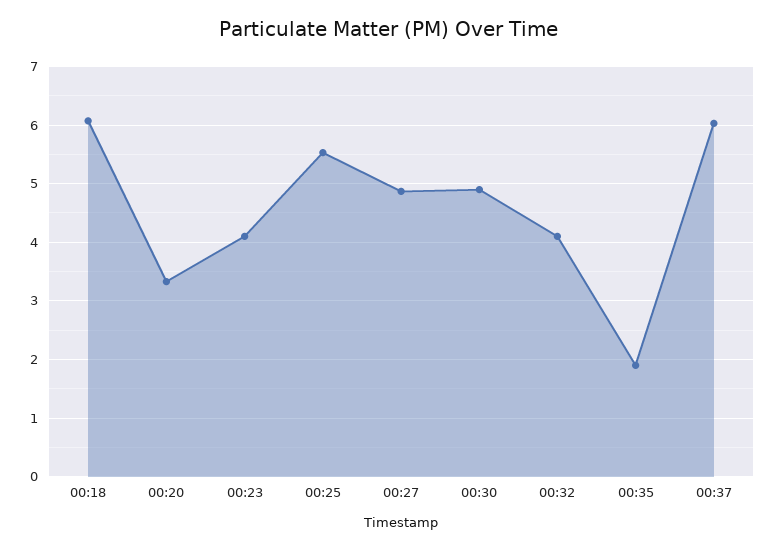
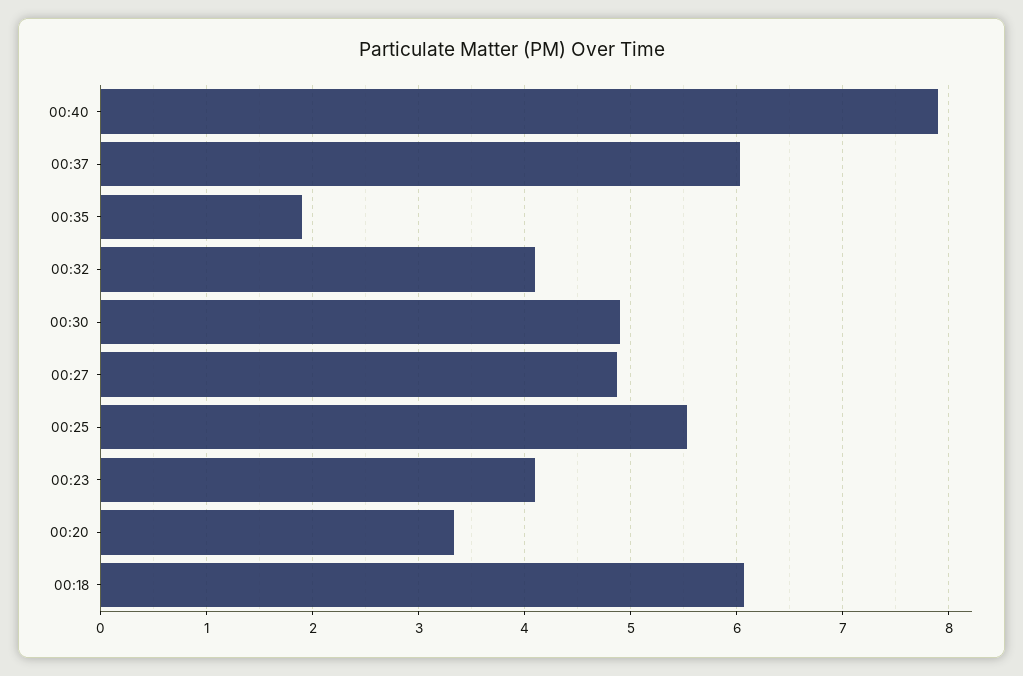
00:40: none -> 7.9

